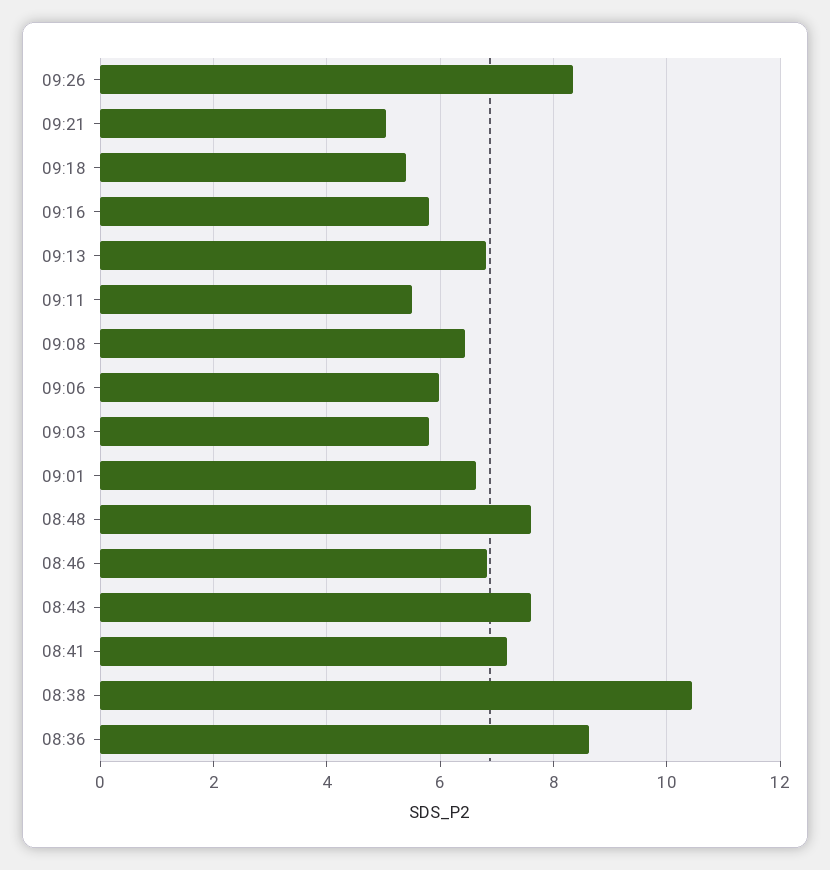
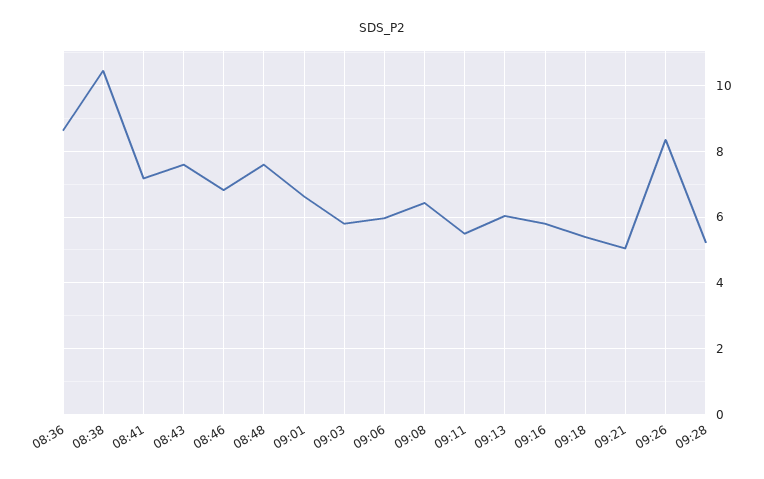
09:13: 6.8 -> 6
09:28: none -> 5.2

